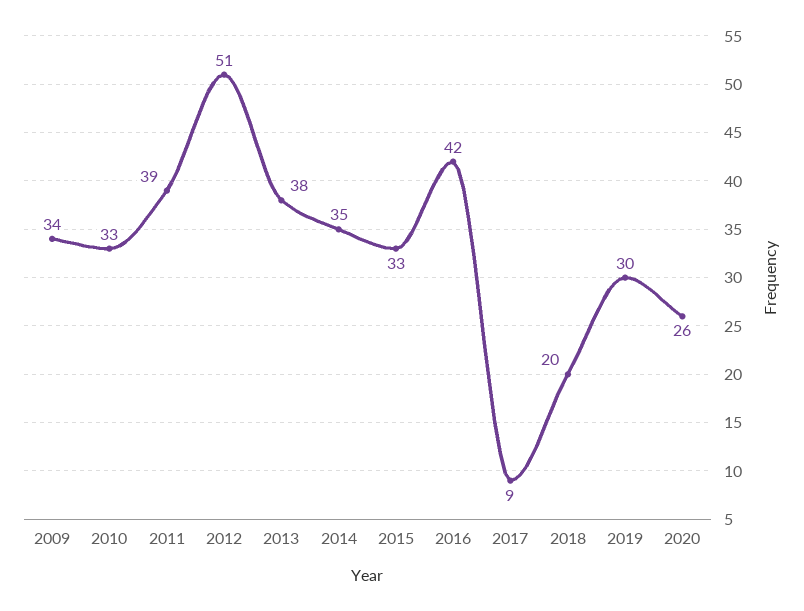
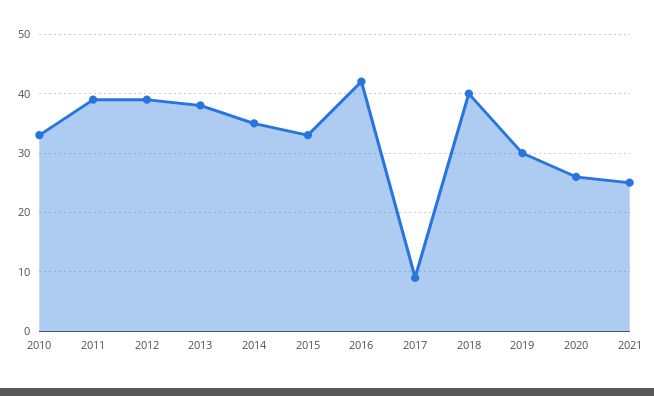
2009: 34 -> none
2012: 51 -> 40
2018: 20 -> 40
2021: none -> 25

